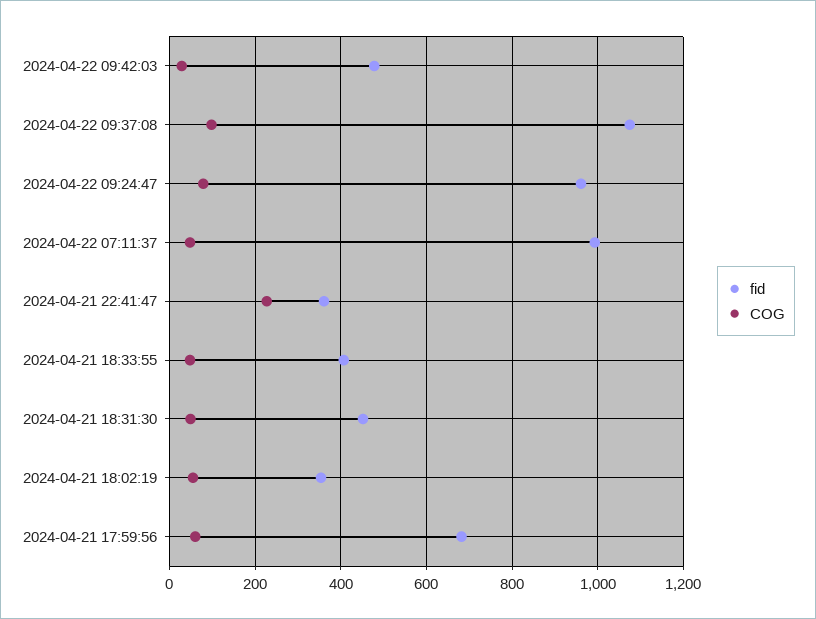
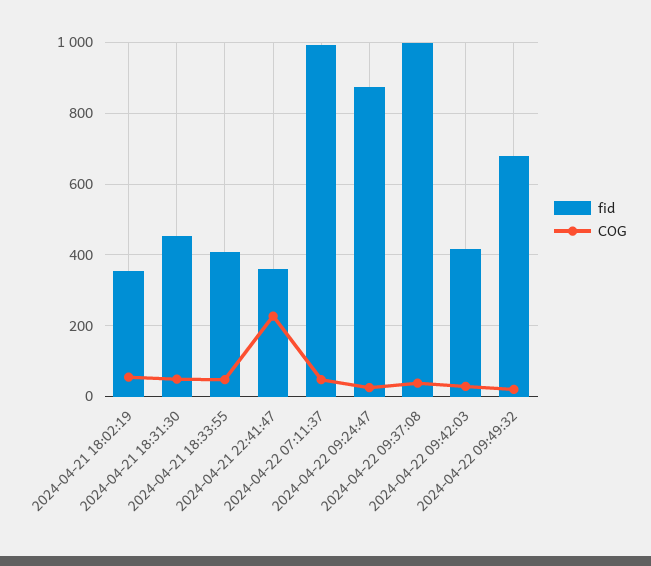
fid, 2024-04-22 09:42:03: 480 -> 420
fid, 2024-04-22 09:37:08: 1080 -> 1000
COG, 2024-04-22 09:37:08: 100 -> 40
fid, 2024-04-22 09:24:47: 960 -> 880
COG, 2024-04-22 09:24:47: 80 -> 20
fid, 2024-04-21 17:59:56: 680 -> none
COG, 2024-04-21 17:59:56: 60 -> none
fid, 2024-04-22 09:49:32: none -> 680
COG, 2024-04-22 09:49:32: none -> 20

